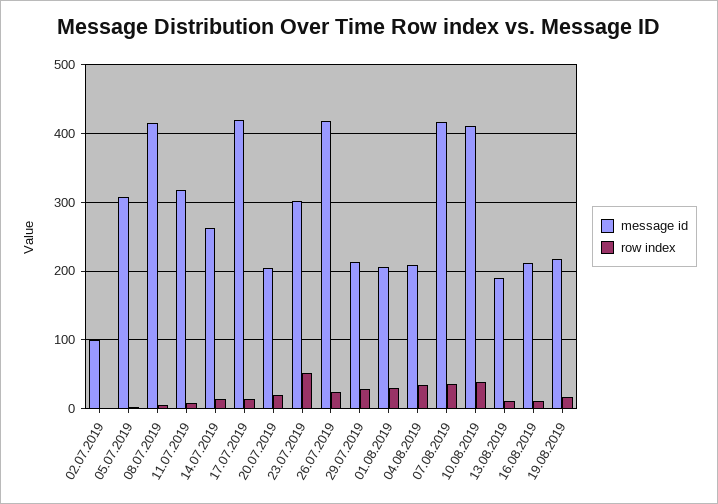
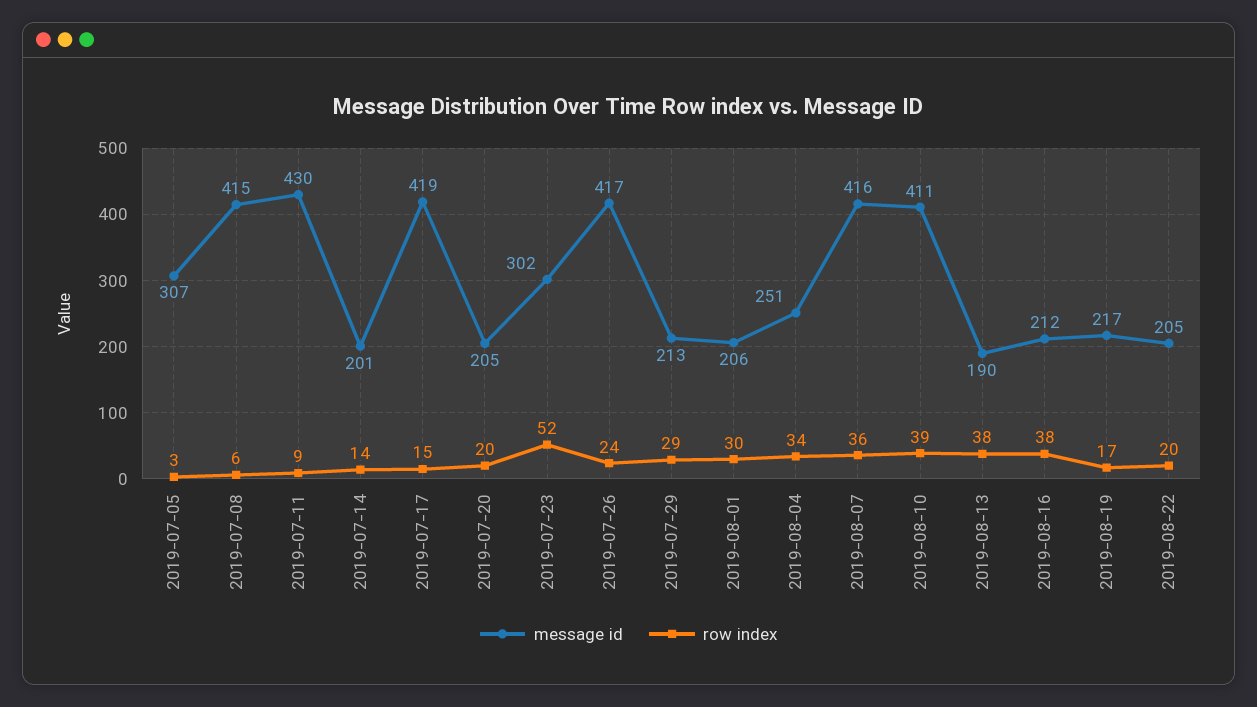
message id, 02.07.2019: 100 -> none
row index, 02.07.2019: 0 -> none
message id, 11.07.2019: 320 -> 430
message id, 14.07.2019: 260 -> 201
message id, 04.08.2019: 210 -> 251
row index, 13.08.2019: 10 -> 38
row index, 16.08.2019: 10 -> 38
message id, 2019-08-22: none -> 205
row index, 2019-08-22: none -> 20

